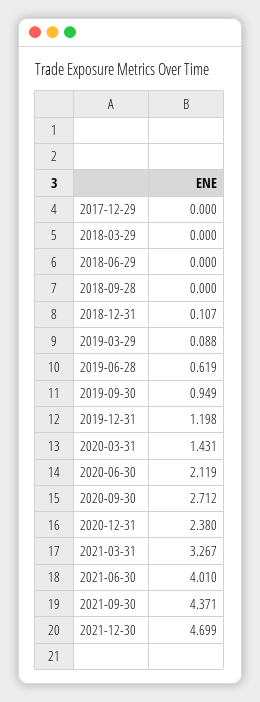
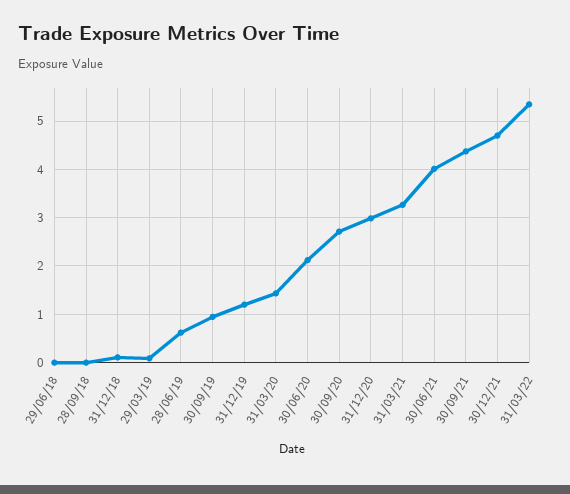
2017-12-29: 0 -> none
2018-03-29: 0 -> none
2020-12-31: 2.38 -> 3
31/03/22: none -> 5.4

